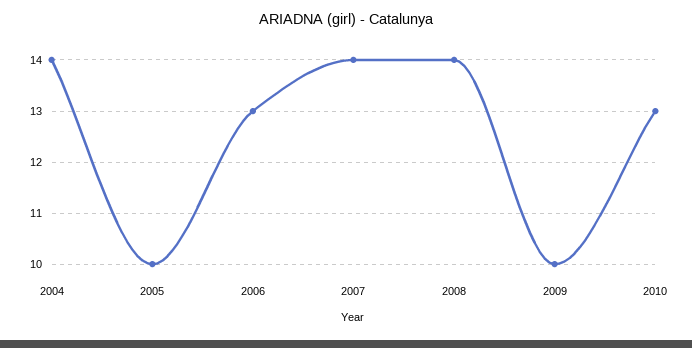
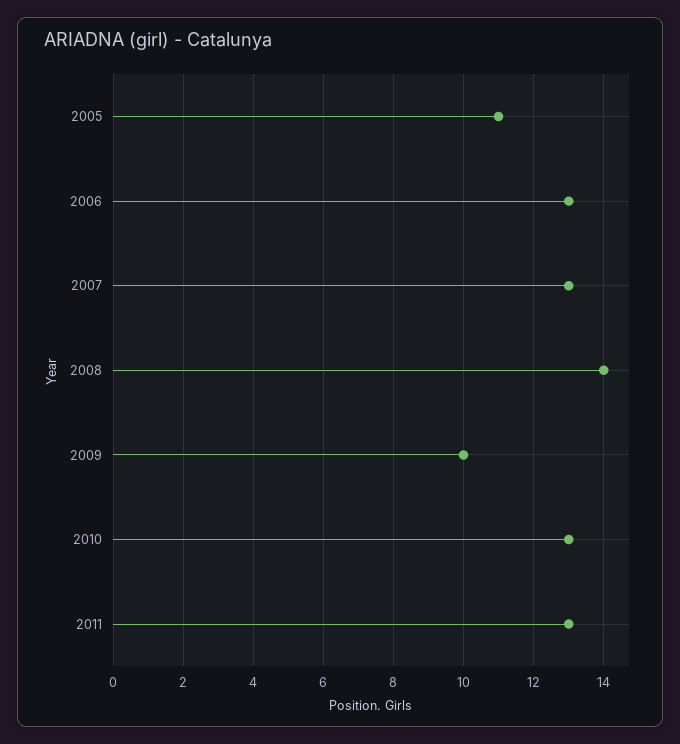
2004: 14 -> none
2005: 10 -> 11
2007: 14 -> 13
2011: none -> 13

